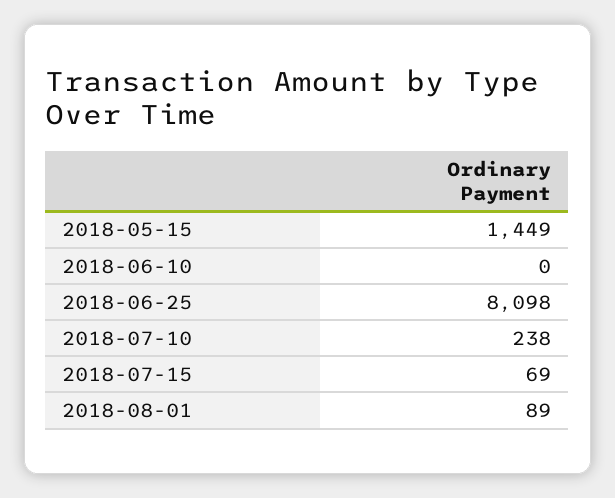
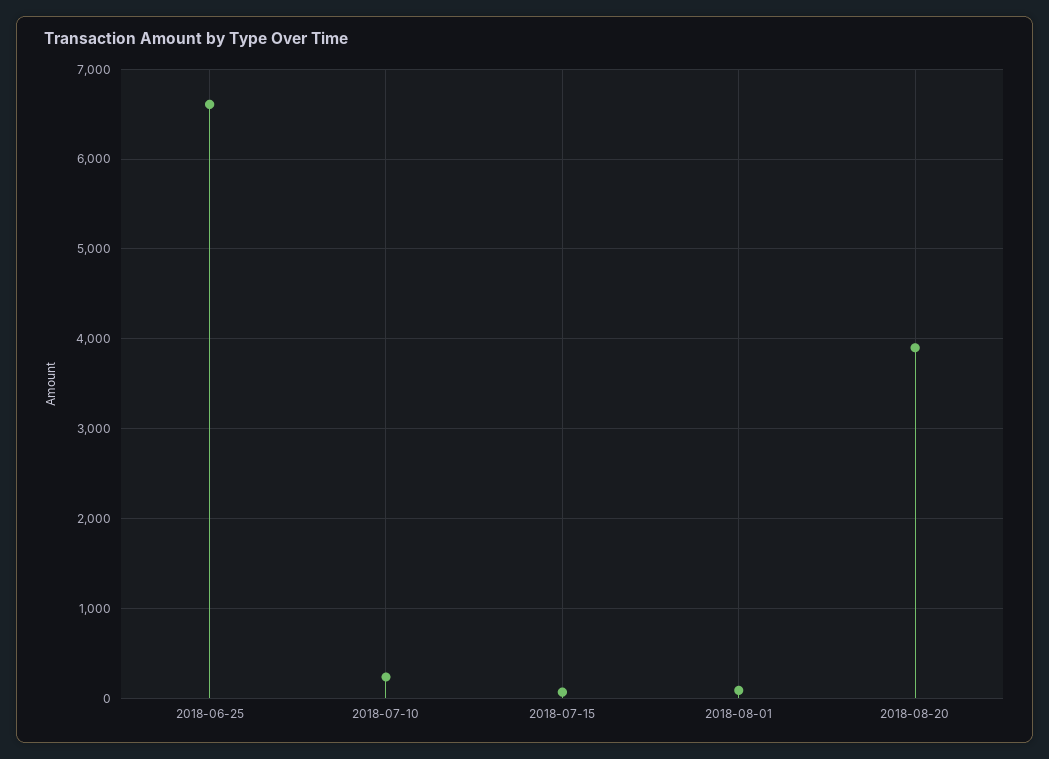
2018-05-15: 1449 -> none
2018-06-10: 0 -> none
2018-06-25: 8098 -> 6600
2018-08-20: none -> 3900

